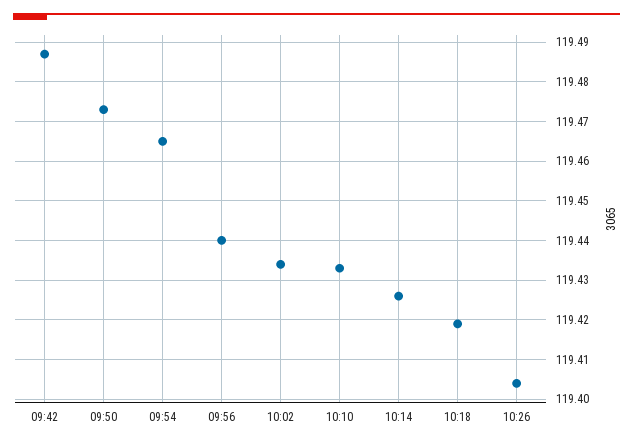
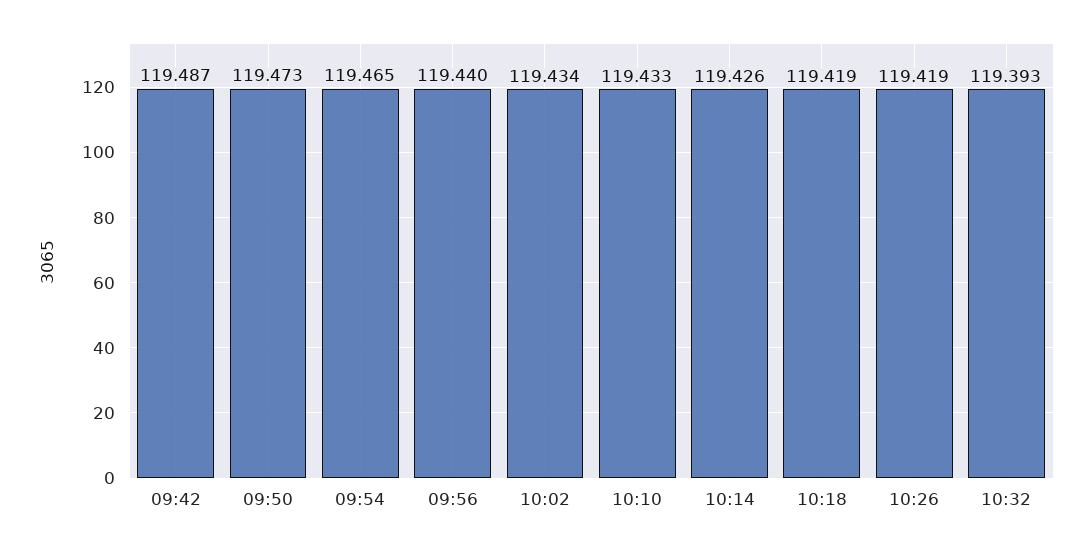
10:26: 119.405 -> 119.419
10:32: none -> 119.393

